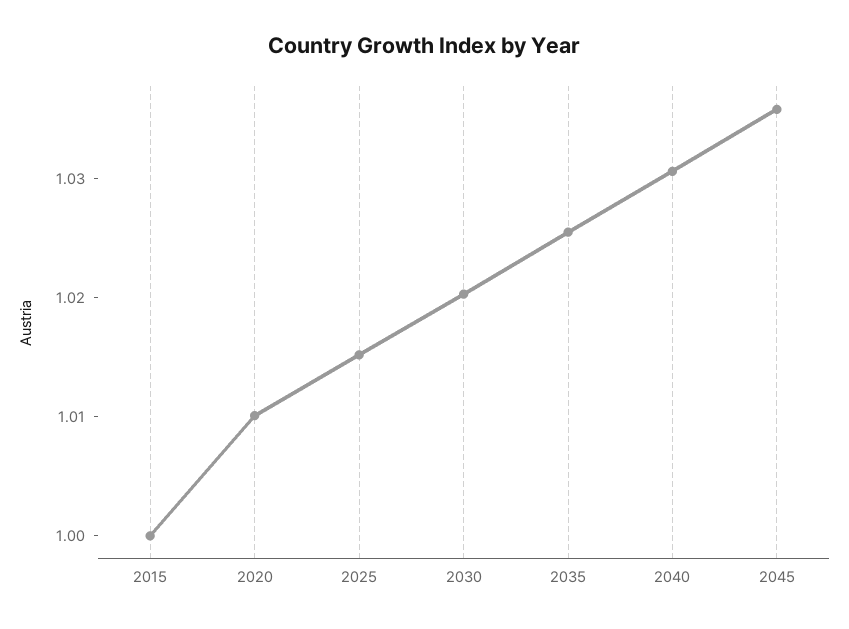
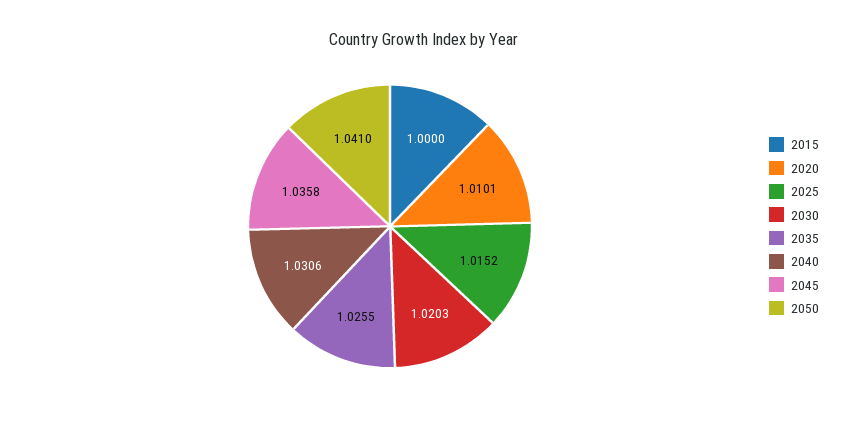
2050: none -> 1.041

